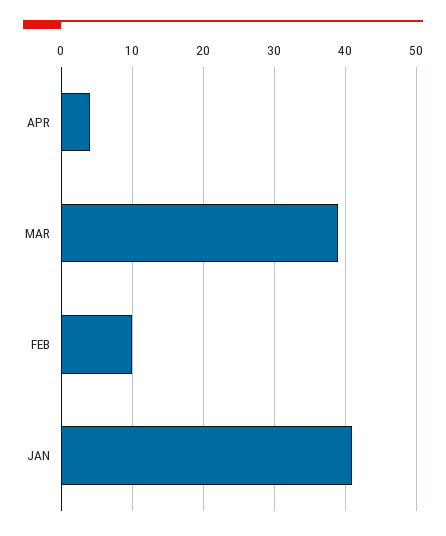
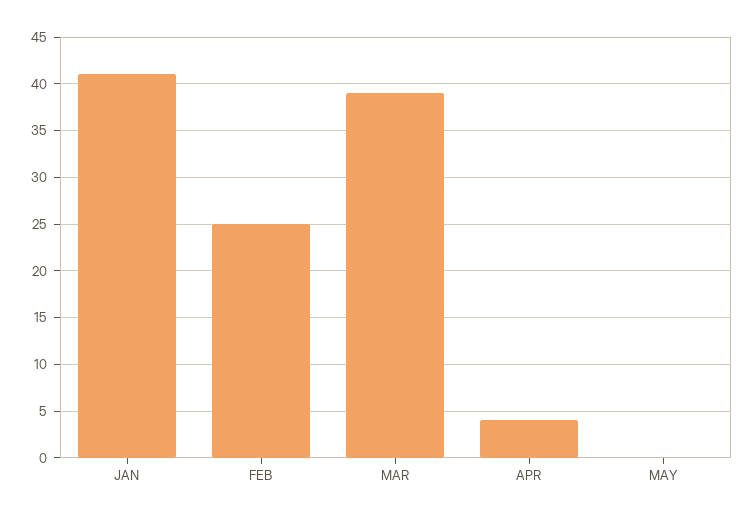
FEB: 10 -> 25
MAY: none -> 0

